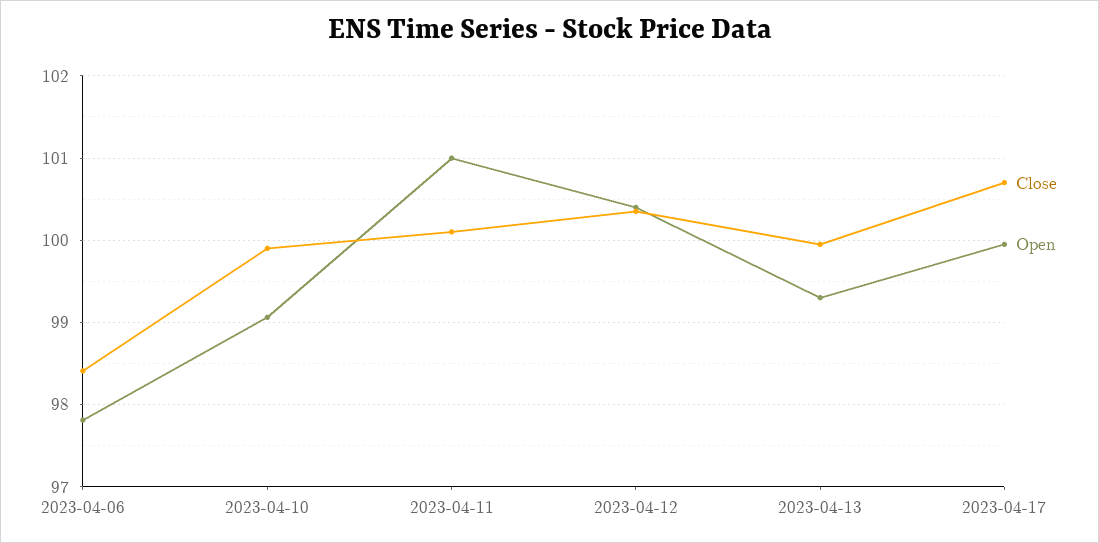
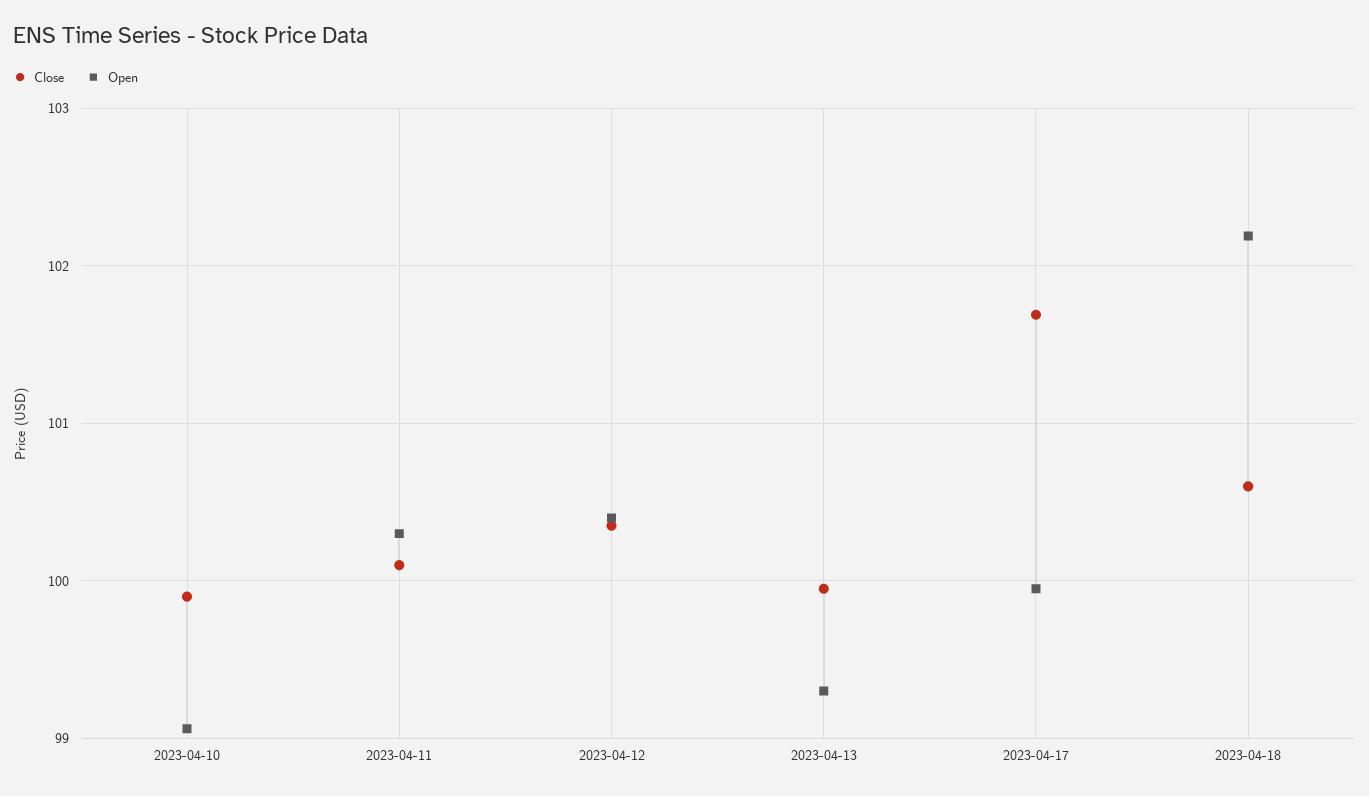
Close, 2023-04-06: 98.4 -> none
Open, 2023-04-06: 97.8 -> none
Open, 2023-04-11: 101 -> 100.3
Close, 2023-04-17: 100.7 -> 101.7
Close, 2023-04-18: none -> 100.6
Open, 2023-04-18: none -> 102.2

